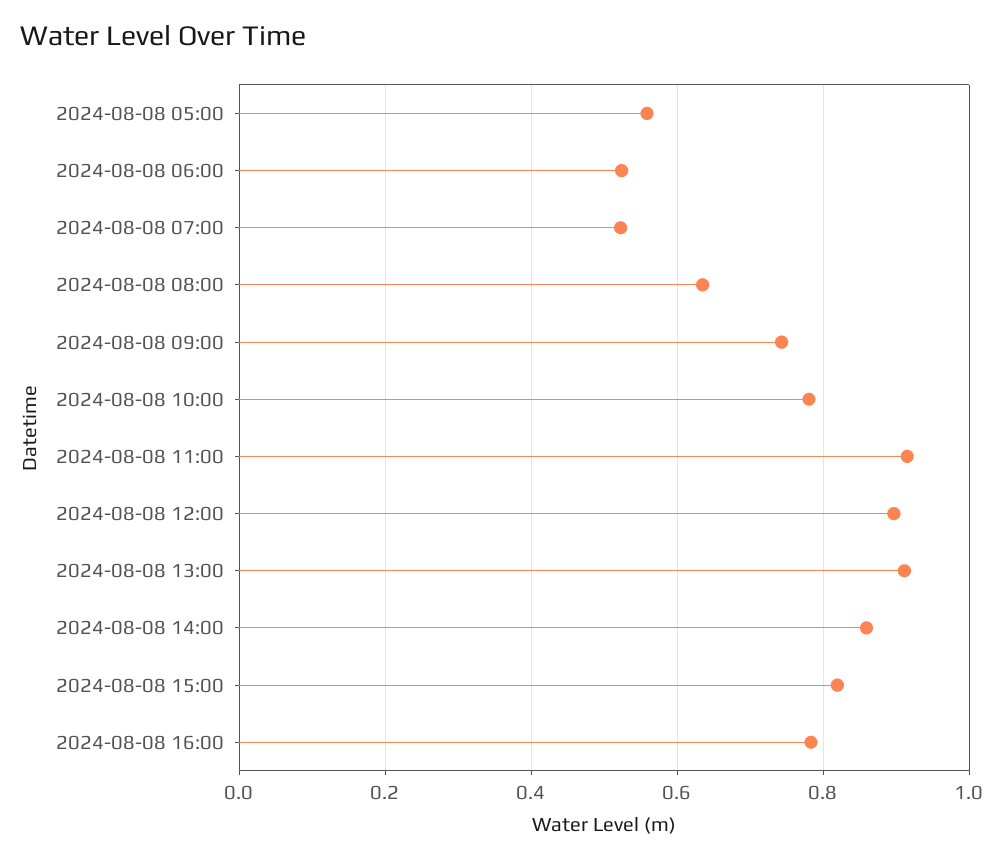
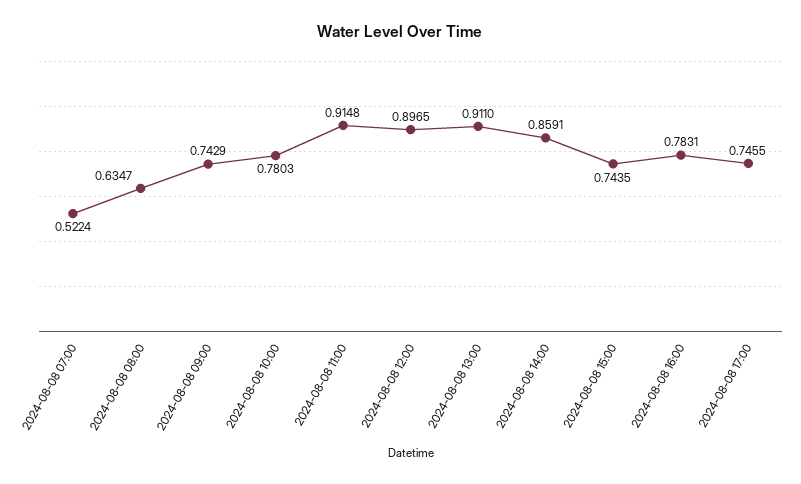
2024-08-08 05:00: 0.56 -> none
2024-08-08 06:00: 0.52 -> none
2024-08-08 15:00: 0.82 -> 0.7435
2024-08-08 17:00: none -> 0.7455

